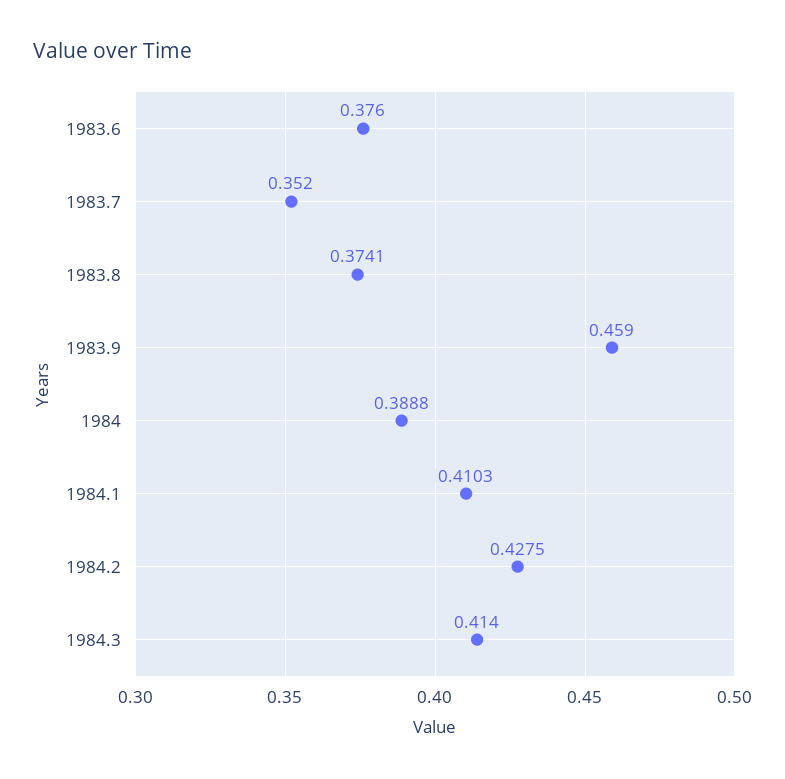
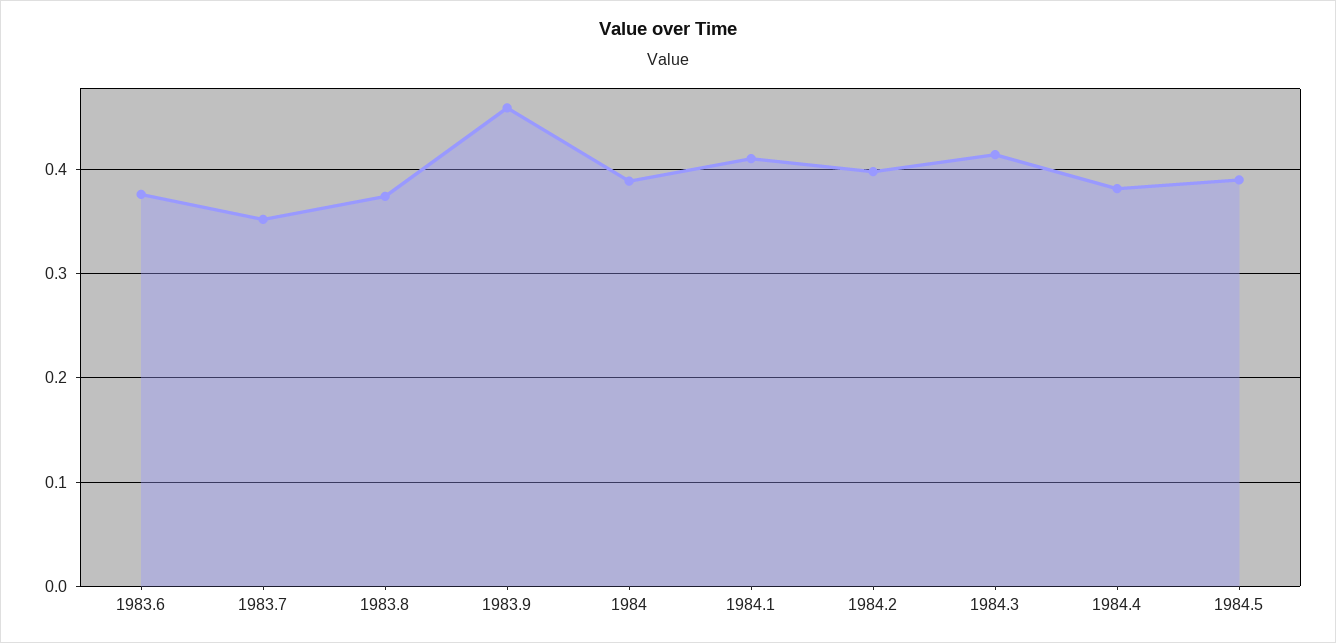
1984.2: 0.4275 -> 0.4
1984.4: none -> 0.38
1984.5: none -> 0.39

